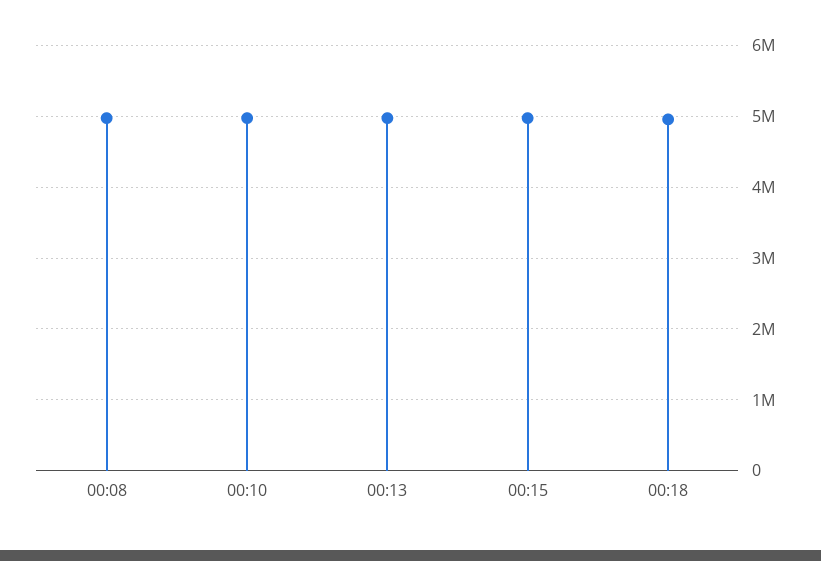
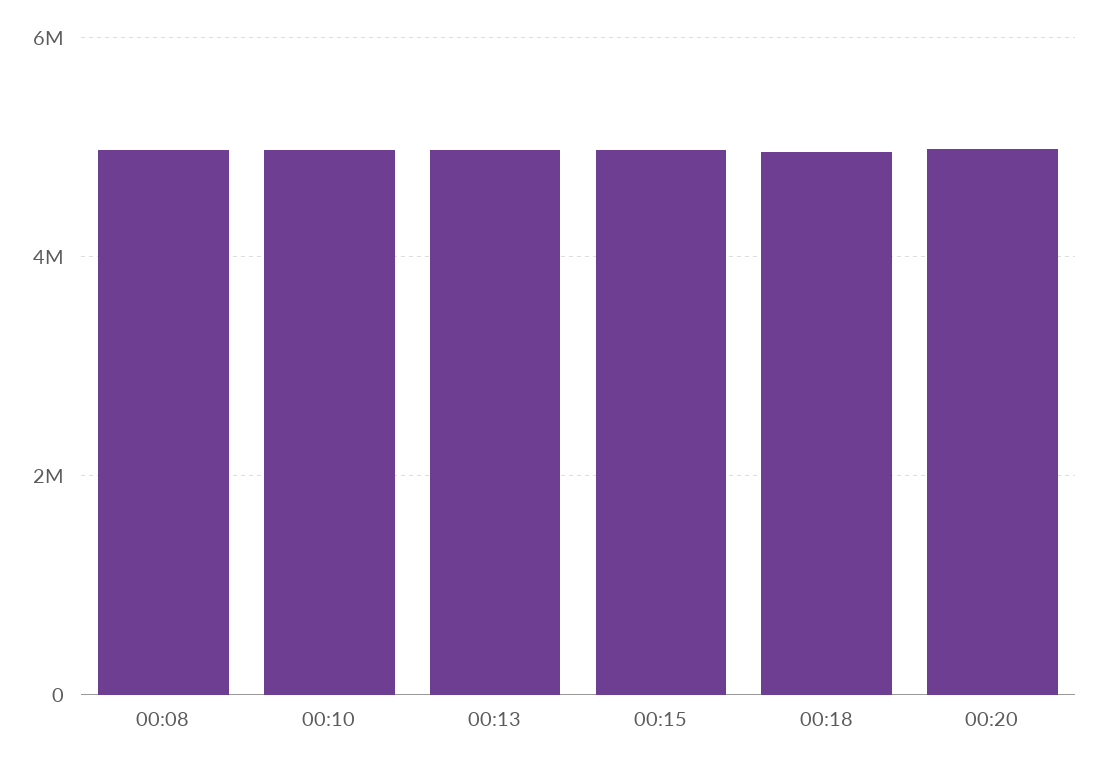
00:20: none -> 5000000

